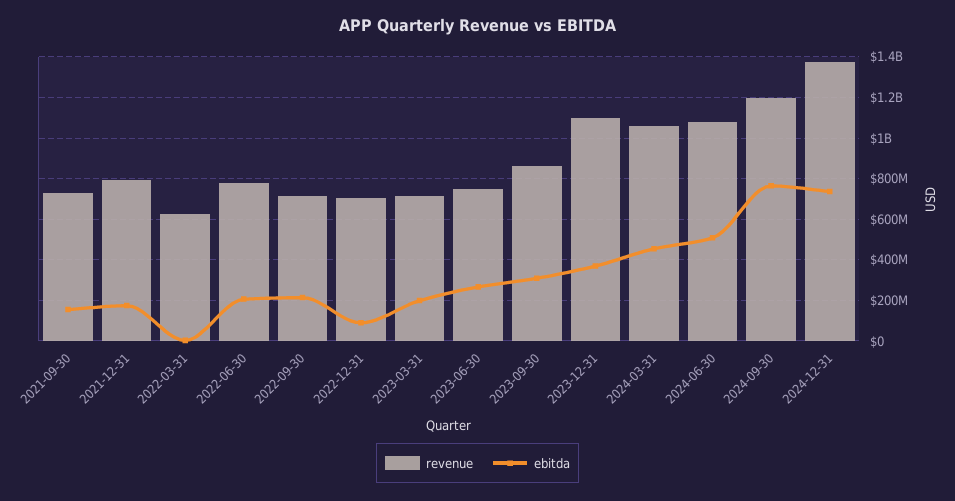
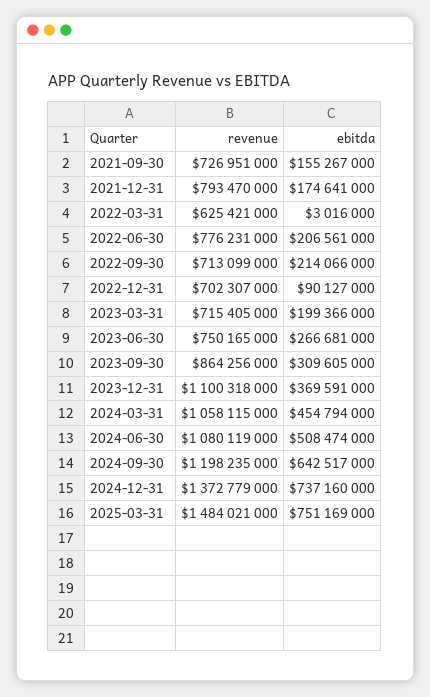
ebitda, 2024-09-30: 750000000 -> 642517000
revenue, 2025-03-31: none -> 1484021000
ebitda, 2025-03-31: none -> 751169000

